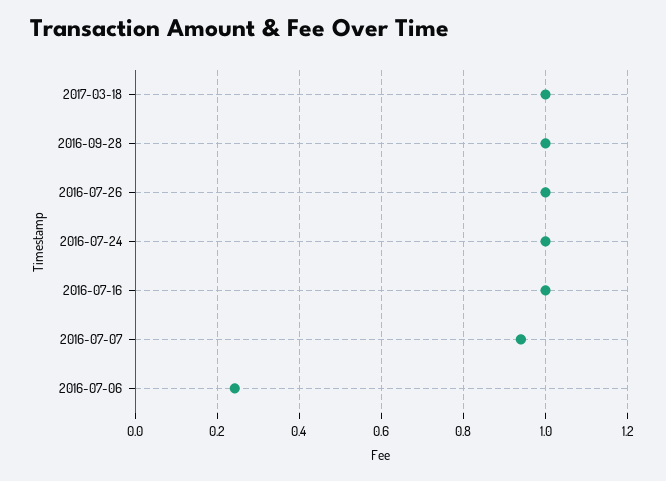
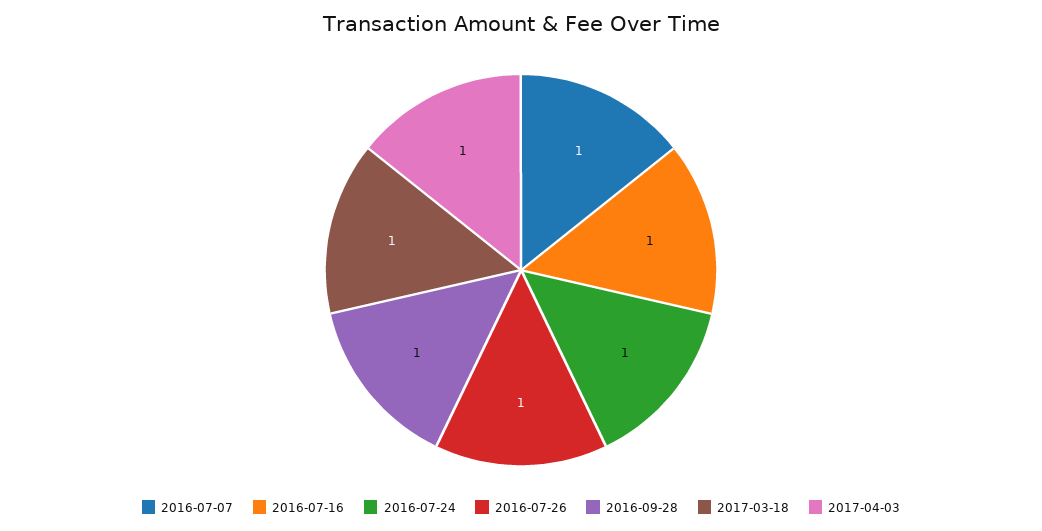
2016-07-07: 0.94 -> 1
2016-07-06: 0.24 -> none
2017-04-03: none -> 1

